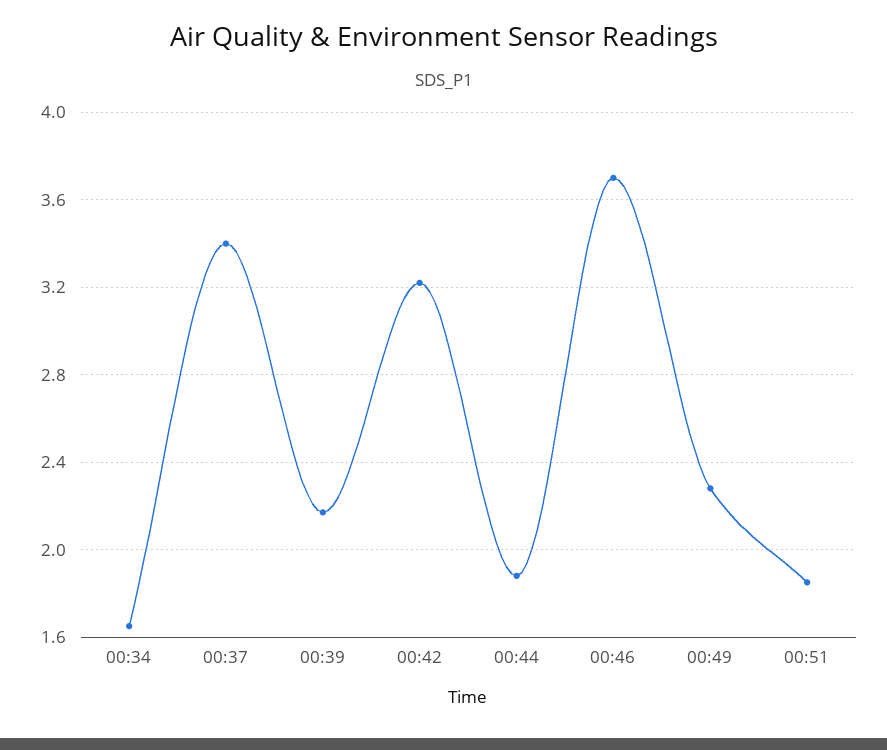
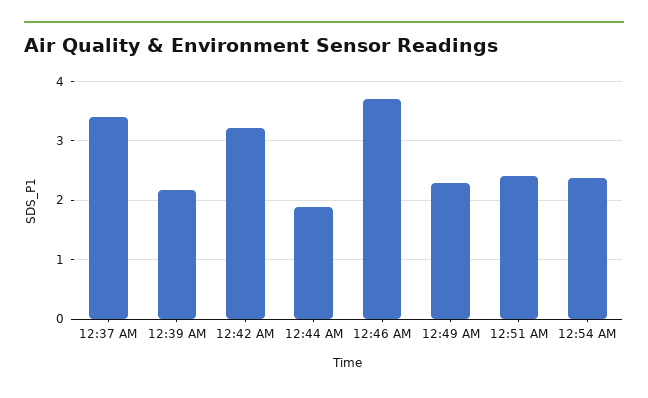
00:34: 1.65 -> none
00:51: 1.85 -> 2.4
12:54 AM: none -> 2.4

